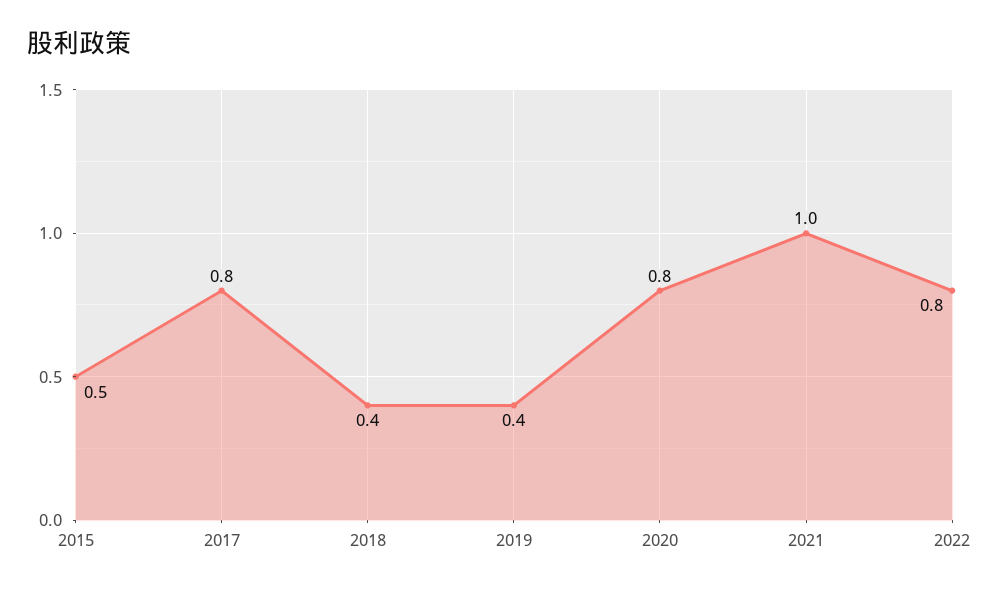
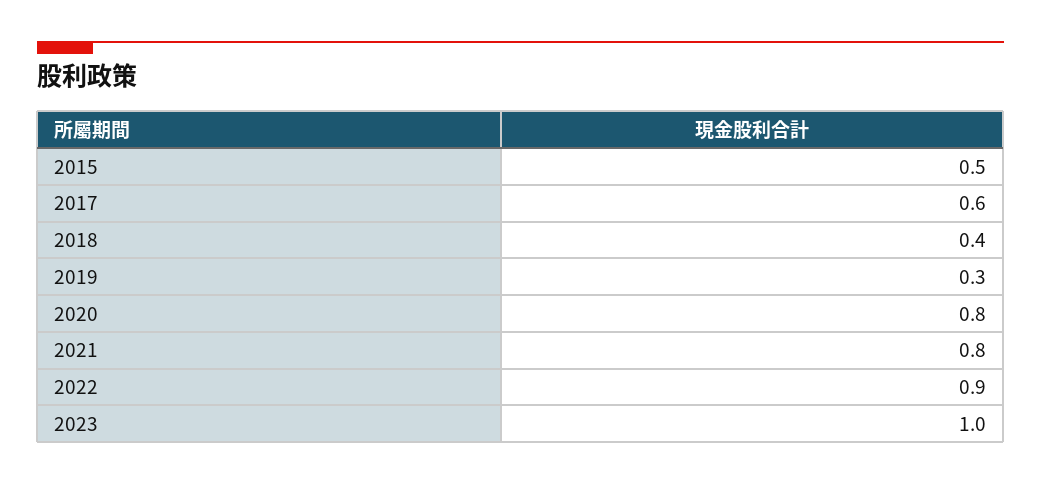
2017: 0.8 -> 0.6
2019: 0.4 -> 0.3
2021: 1 -> 0.8
2022: 0.8 -> 0.9
2023: none -> 1

